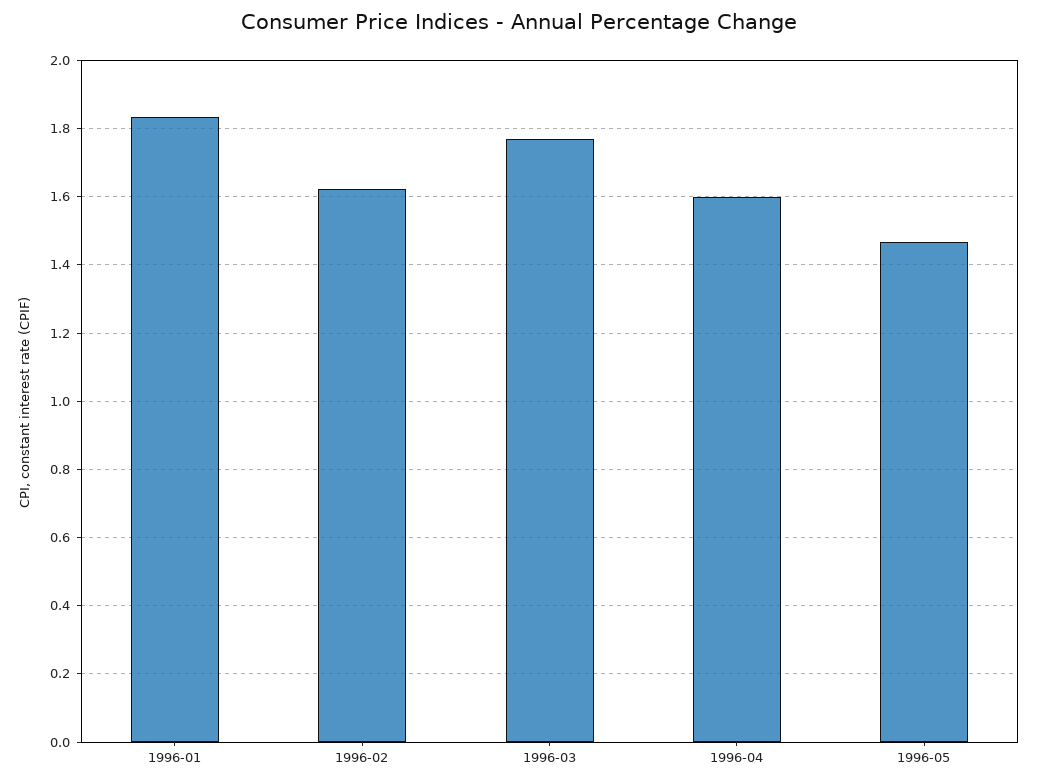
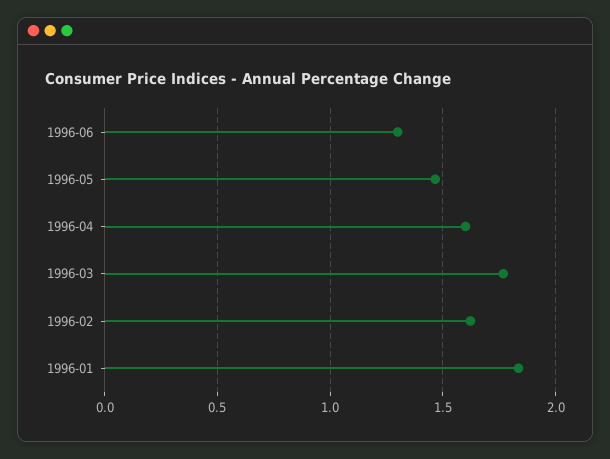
1996-06: none -> 1.3

